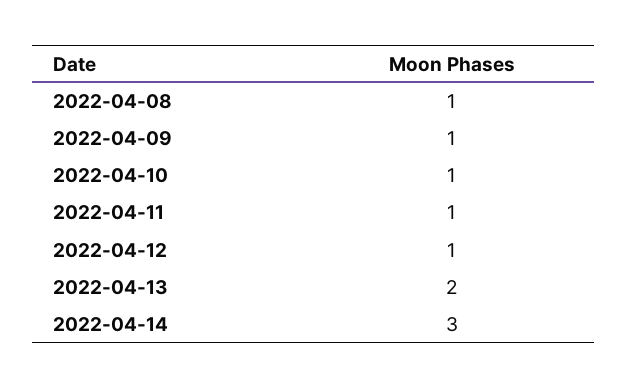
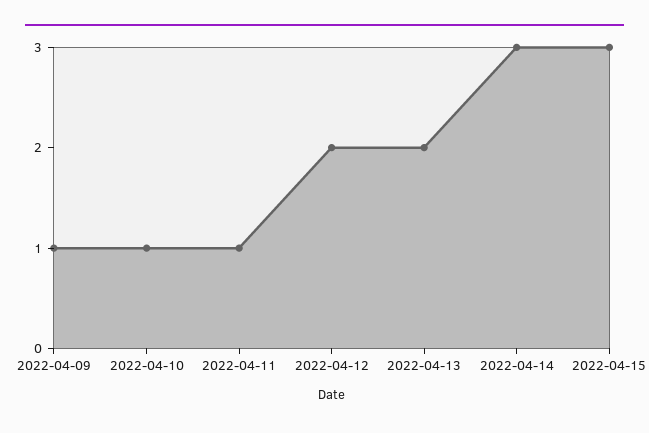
2022-04-08: 1 -> none
2022-04-12: 1 -> 2
2022-04-15: none -> 3

